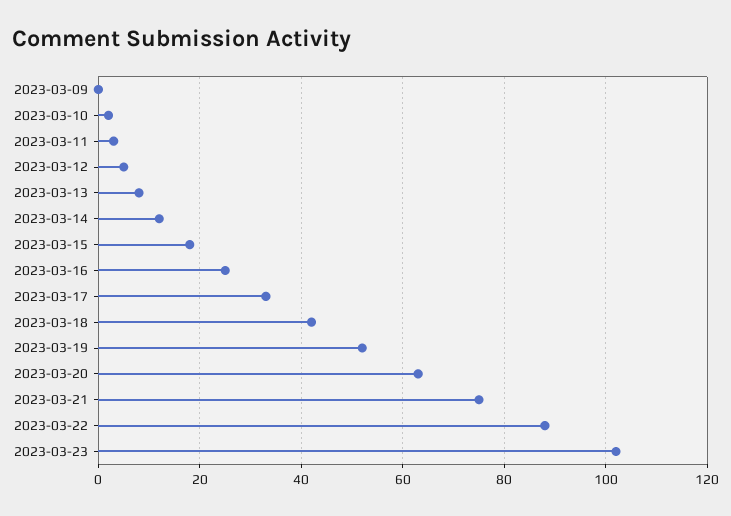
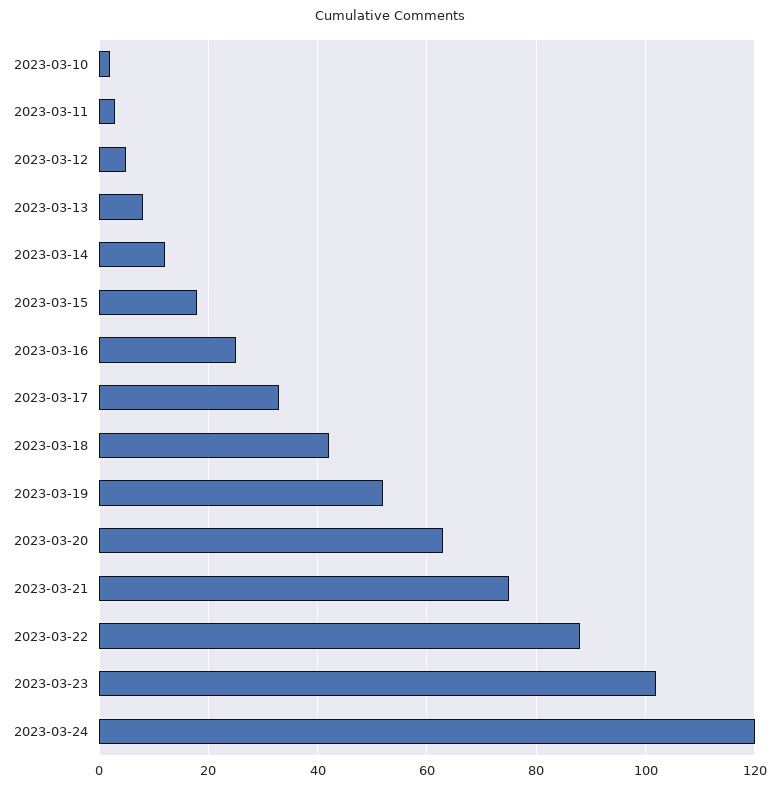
2023-03-09: 0 -> none
2023-03-24: none -> 120

